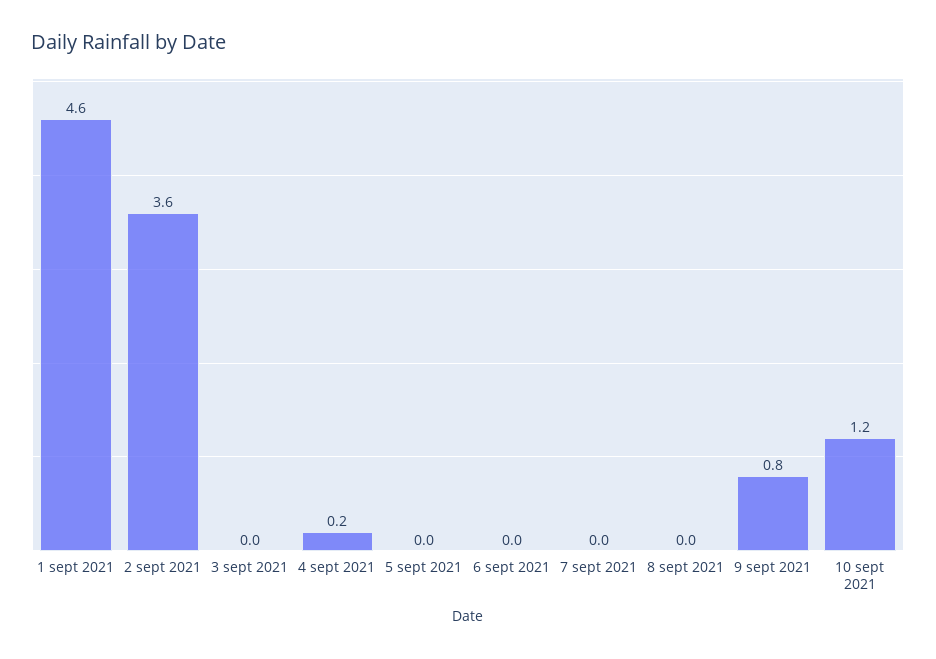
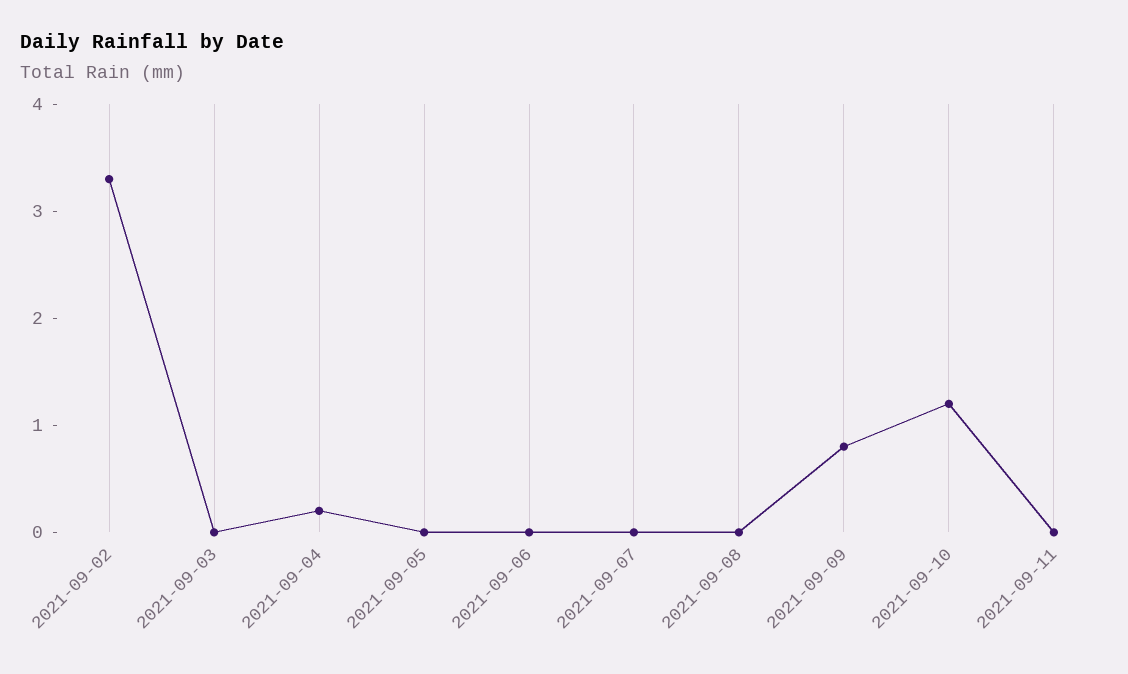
1 sept 2021: 4.6 -> none
2 sept 2021: 3.6 -> 3.3
2021-09-11: none -> 0

